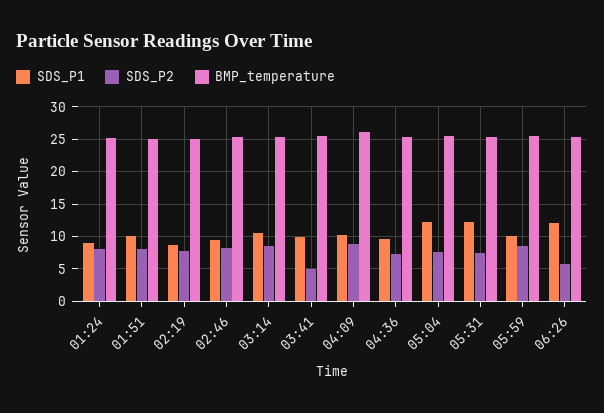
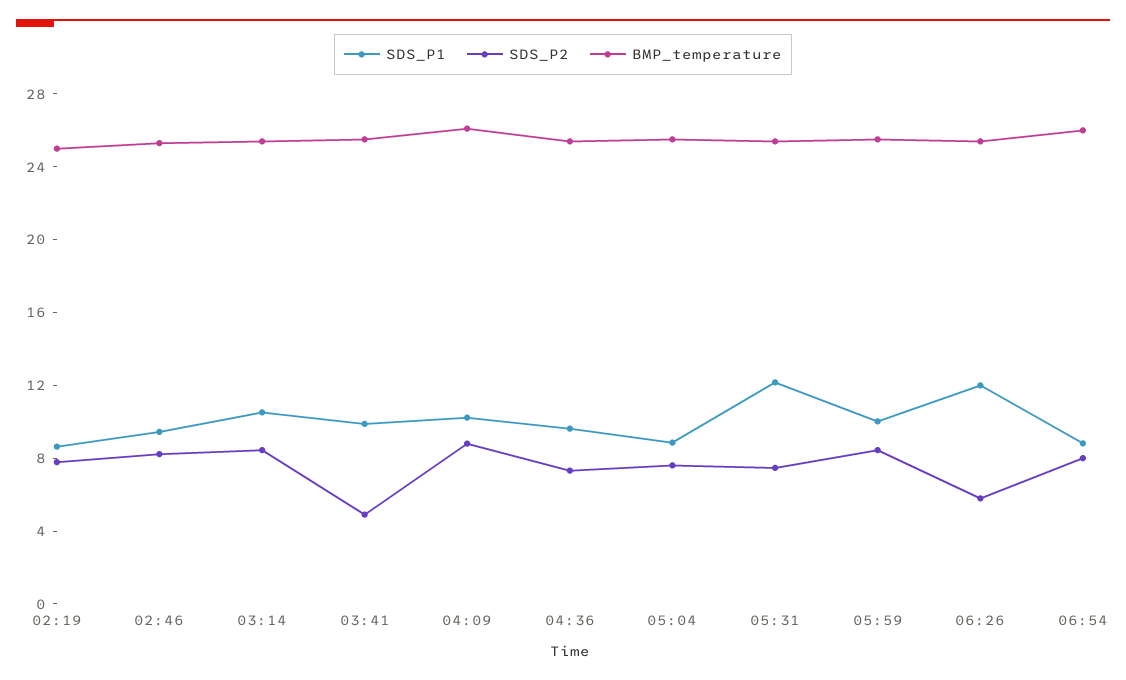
SDS_P1, 01:24: 9 -> none
SDS_P2, 01:24: 8 -> none
BMP_temperature, 01:24: 25 -> none
SDS_P1, 01:51: 10 -> none
SDS_P2, 01:51: 8 -> none
BMP_temperature, 01:51: 25 -> none
SDS_P1, 05:04: 12 -> 9
SDS_P1, 06:54: none -> 9
SDS_P2, 06:54: none -> 8
BMP_temperature, 06:54: none -> 26

